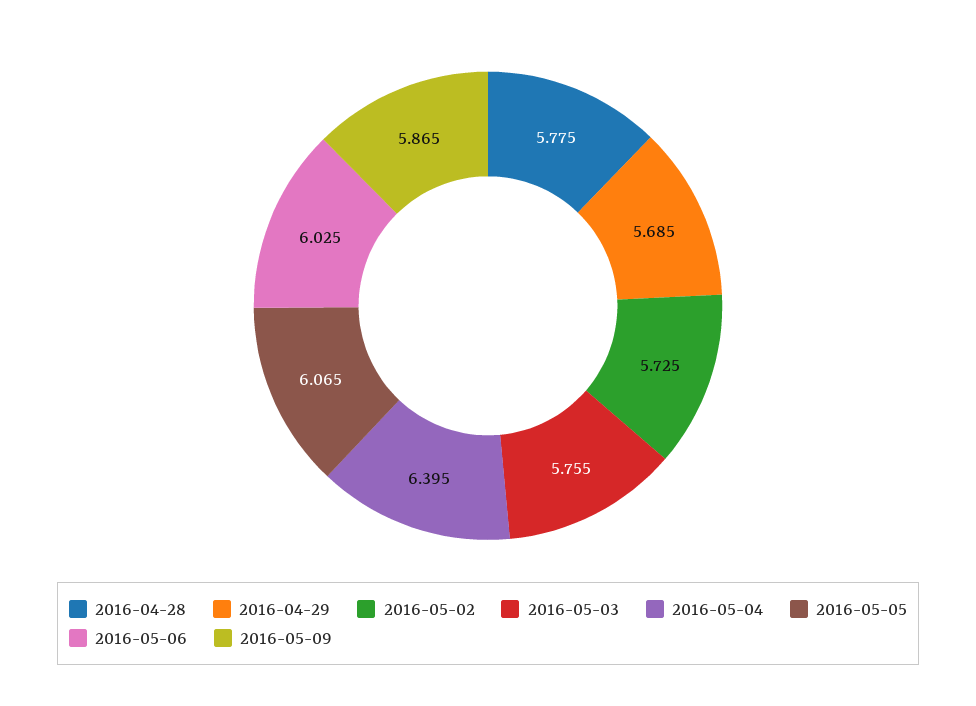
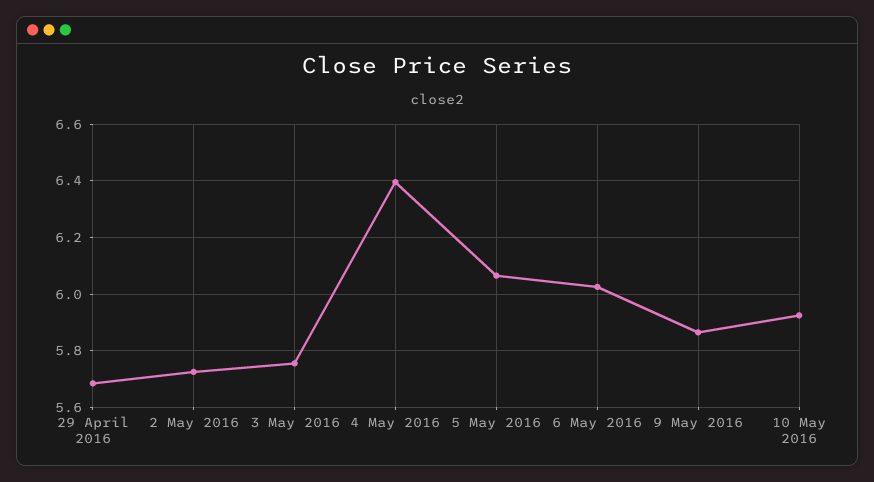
2016-04-28: 5.775 -> none
10 May 2016: none -> 5.925

